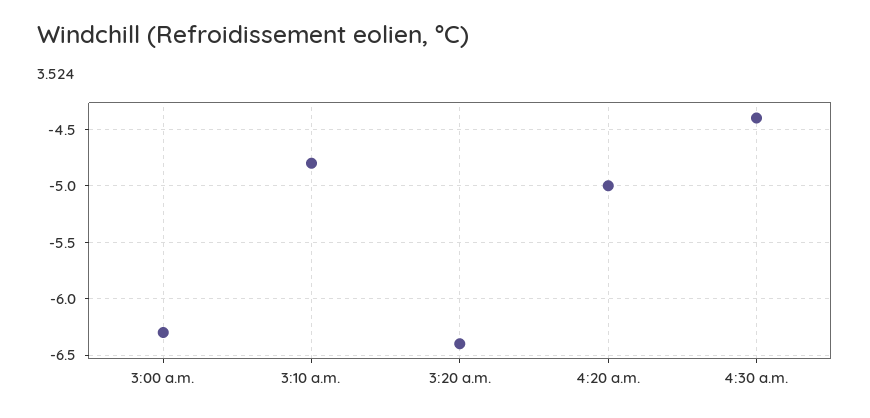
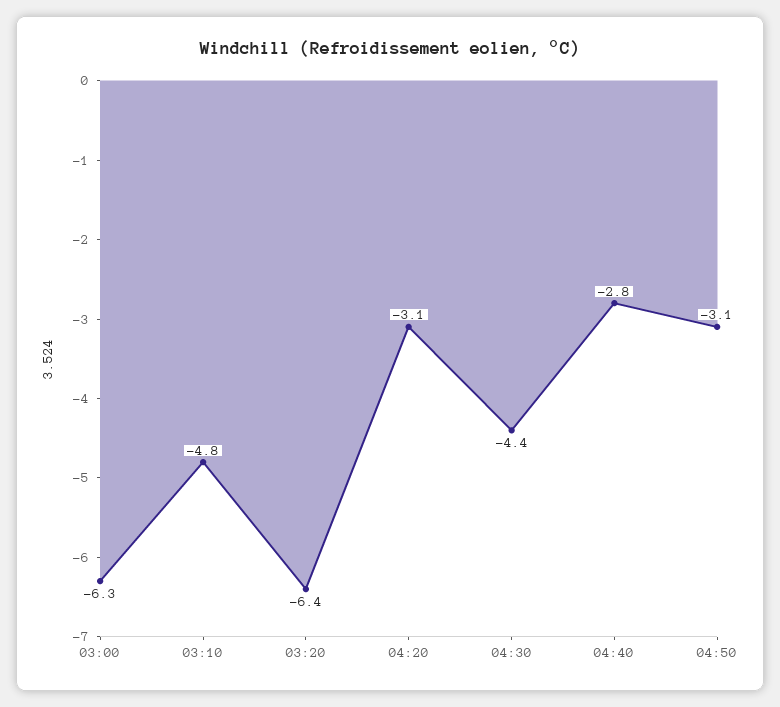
4:20 a.m.: -5 -> -3.1
04:40: none -> -2.8
04:50: none -> -3.1

